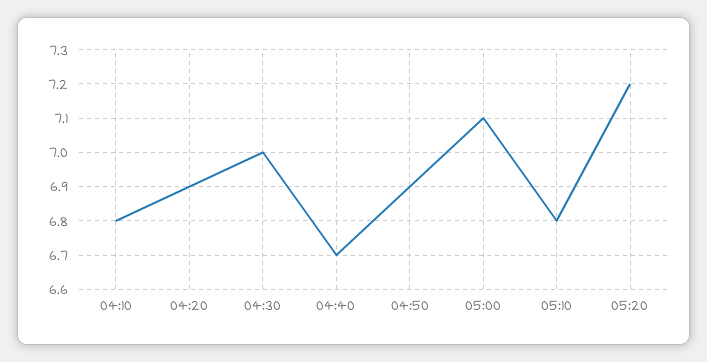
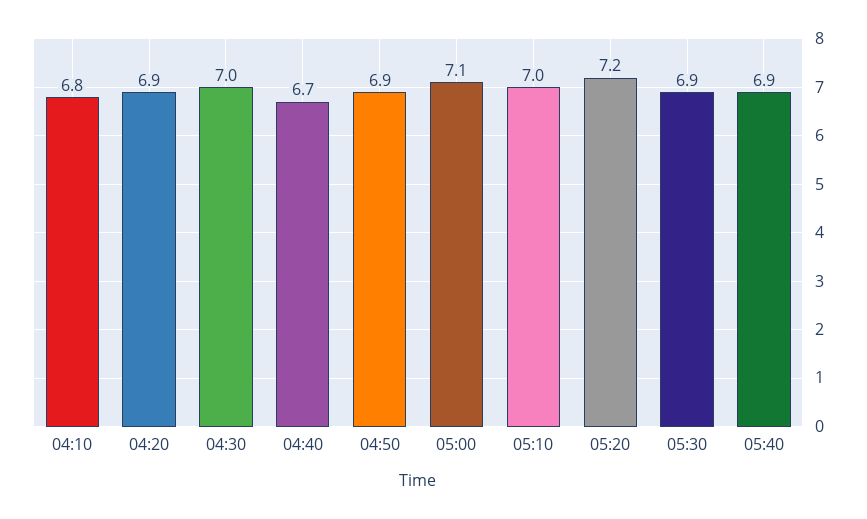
05:10: 6.8 -> 7
05:30: none -> 6.9
05:40: none -> 6.9

